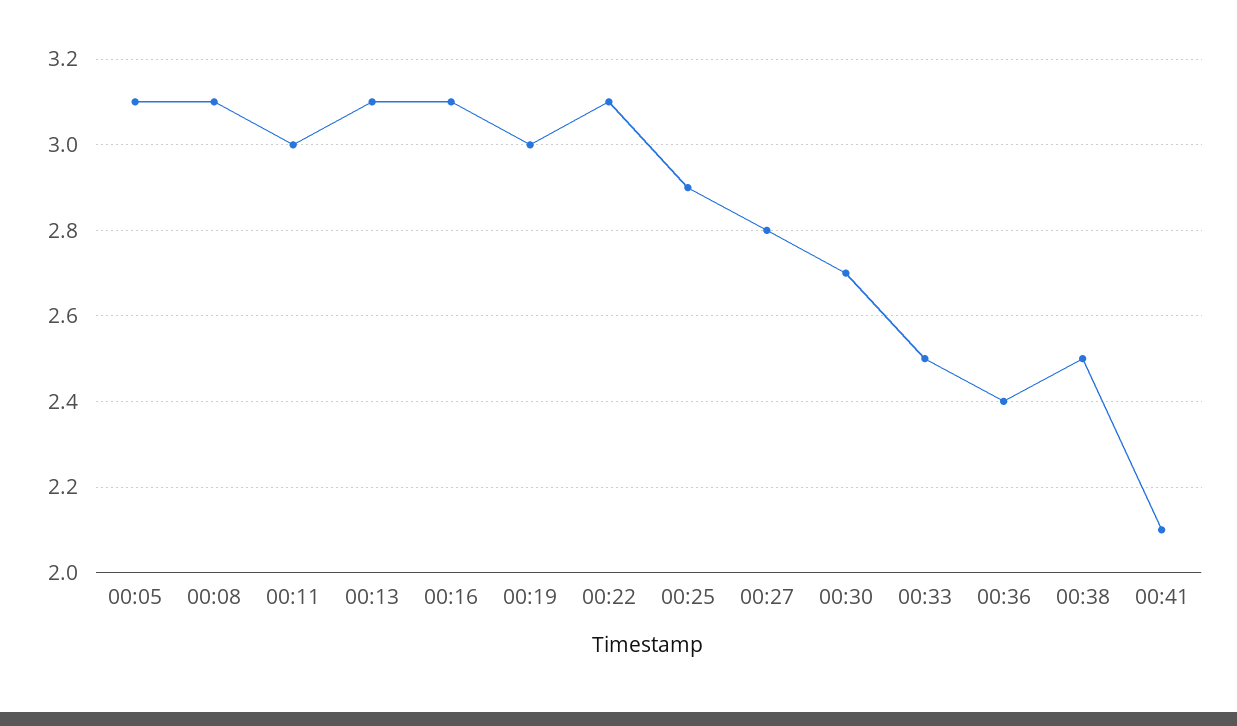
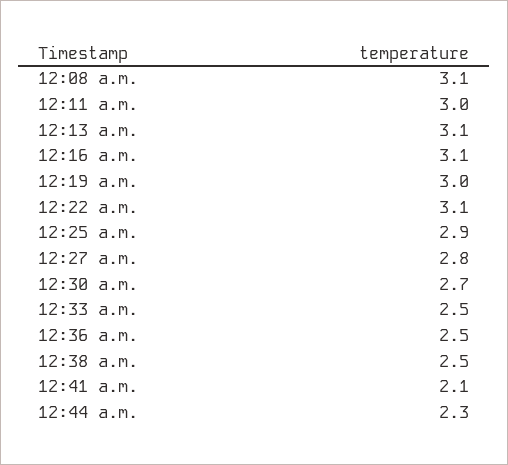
00:05: 3.1 -> none
00:36: 2.4 -> 2.5
12:44 a.m.: none -> 2.3

